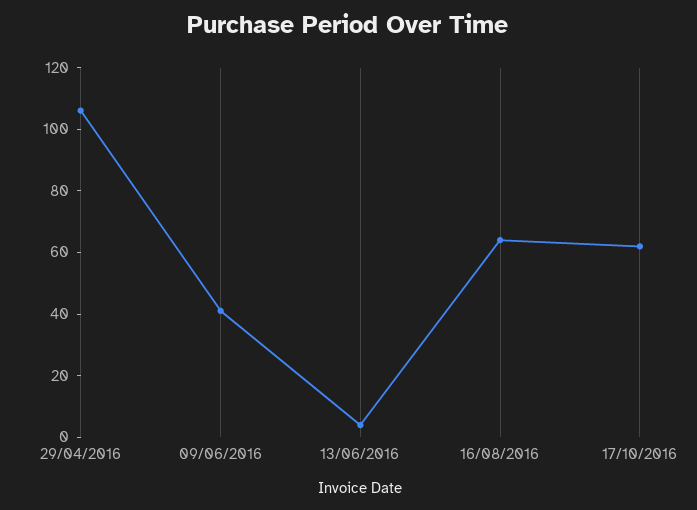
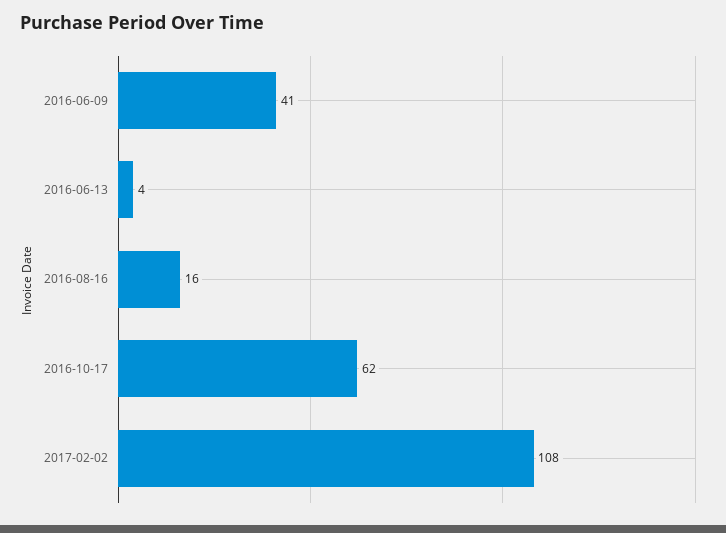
29/04/2016: 105 -> none
16/08/2016: 65 -> 16
2017-02-02: none -> 108

